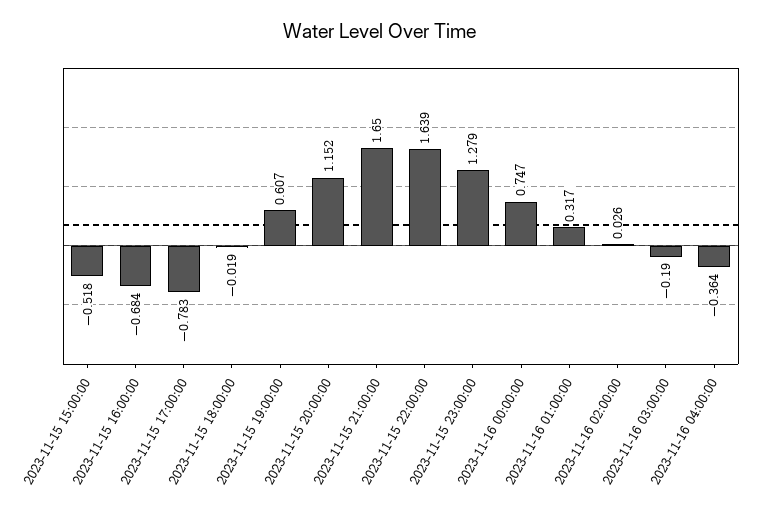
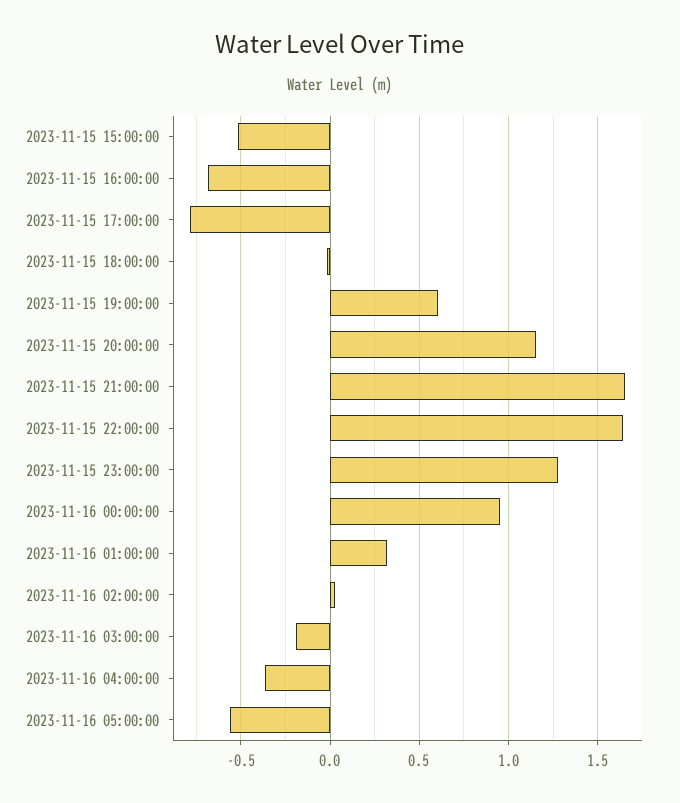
2023-11-16 00:00:00: 0.747 -> 0.95
2023-11-16 05:00:00: none -> -0.55

